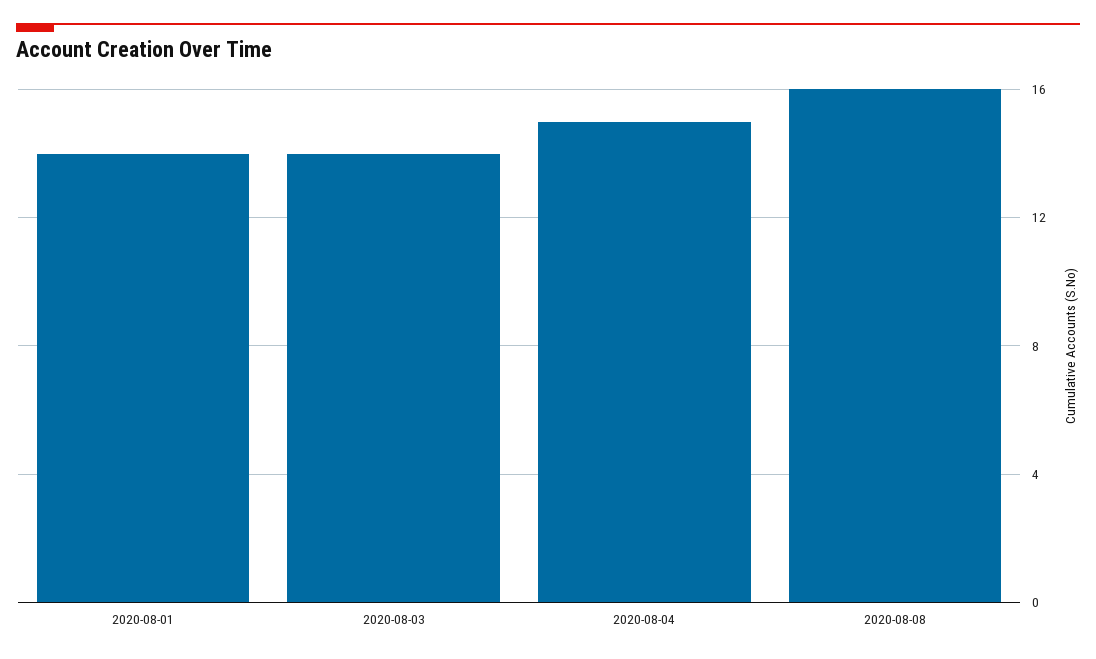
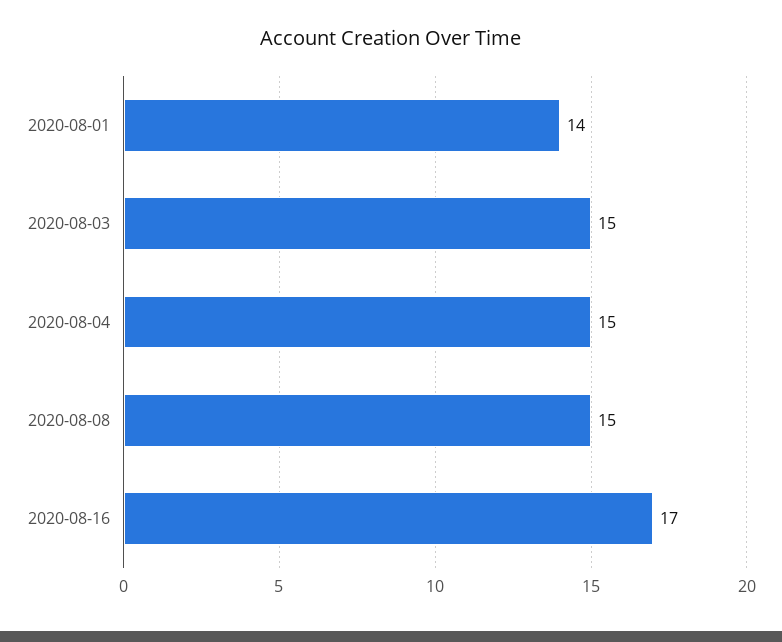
2020-08-03: 14 -> 15
2020-08-08: 16 -> 15
2020-08-16: none -> 17

